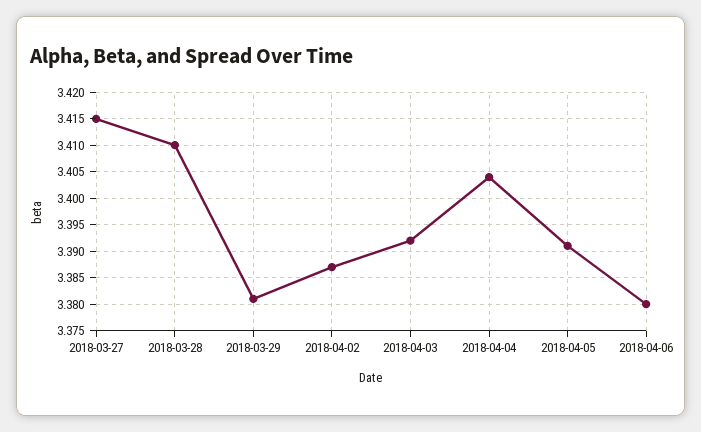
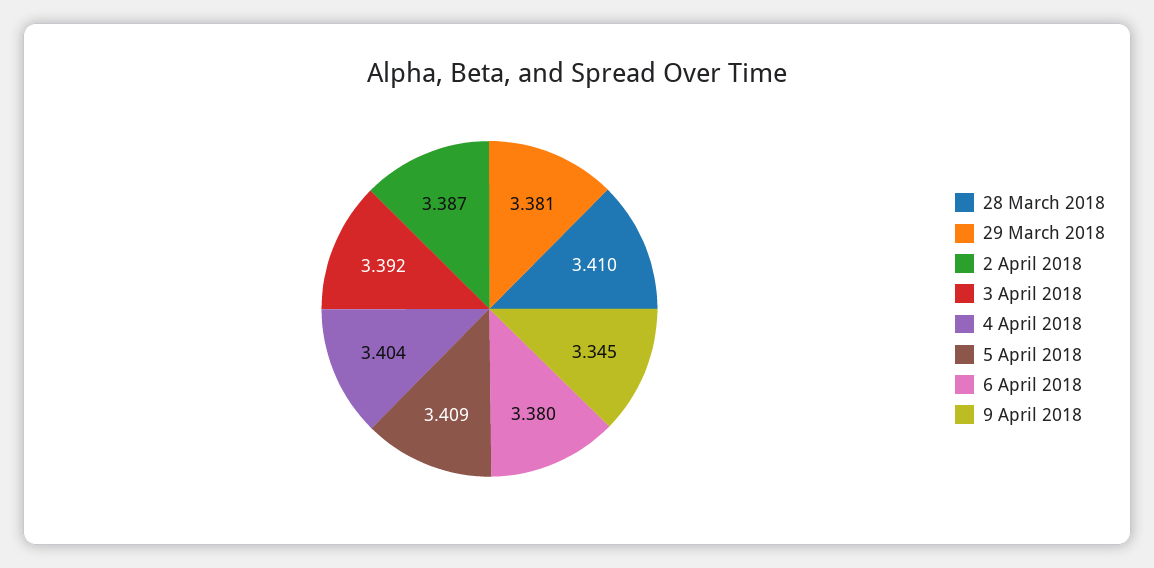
2018-03-27: 3.415 -> none
2018-04-05: 3.39 -> 3.409
9 April 2018: none -> 3.345

